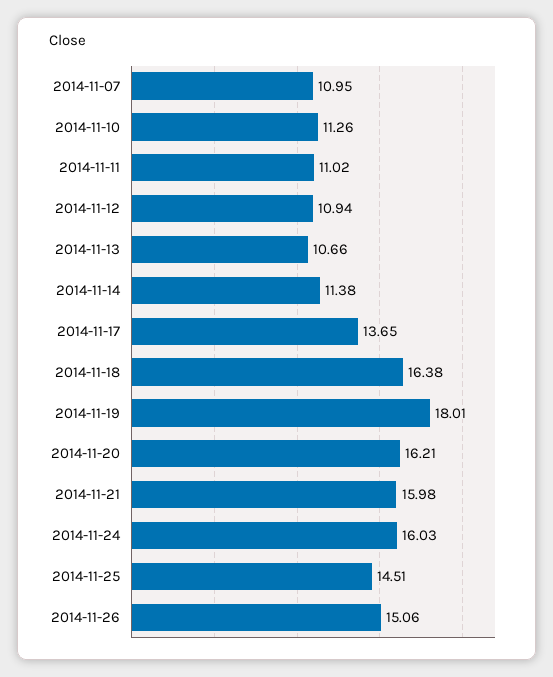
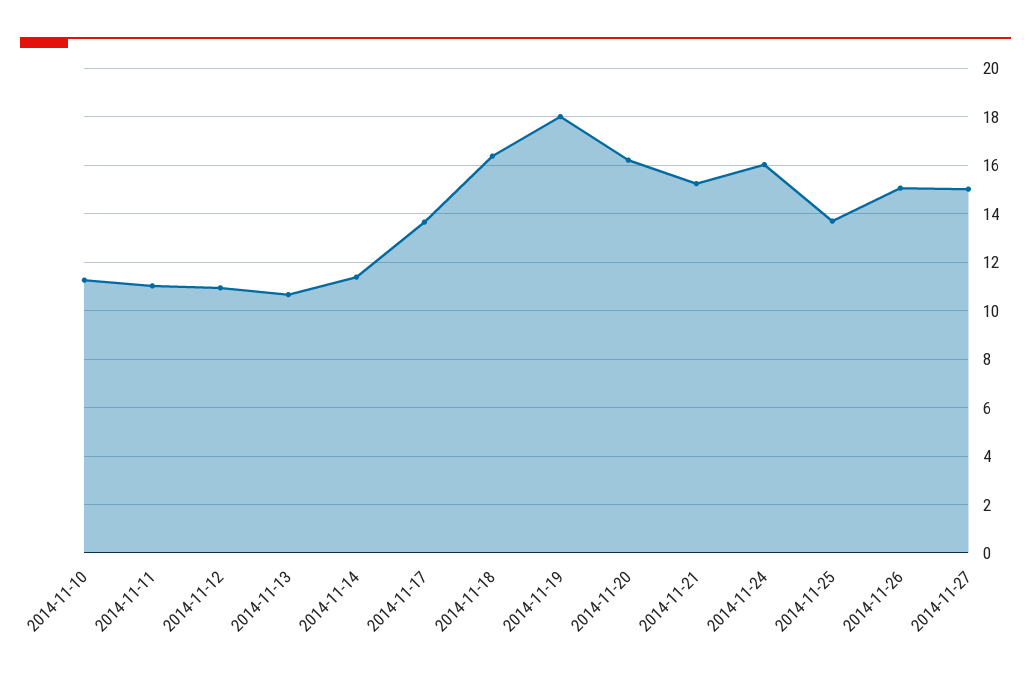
2014-11-07: 10.95 -> none
2014-11-21: 15.98 -> 15.25
2014-11-25: 14.51 -> 13.75
2014-11-27: none -> 15

